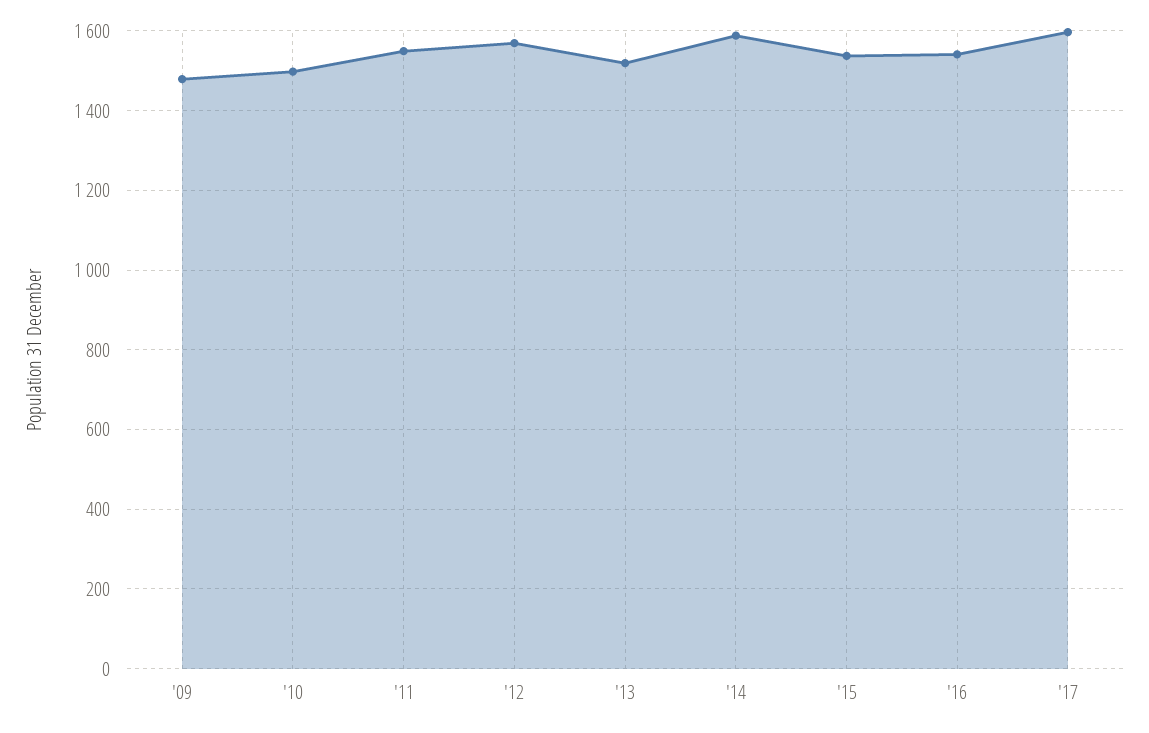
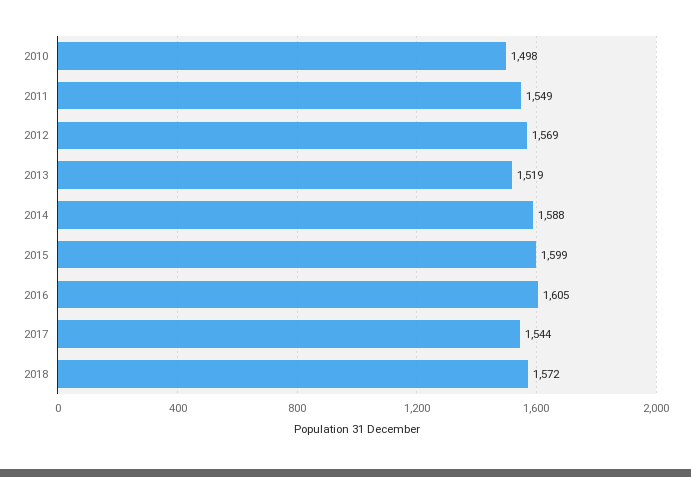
'09: 1480 -> none
'15: 1540 -> 1599
'16: 1540 -> 1605
'17: 1600 -> 1544
2018: none -> 1572

